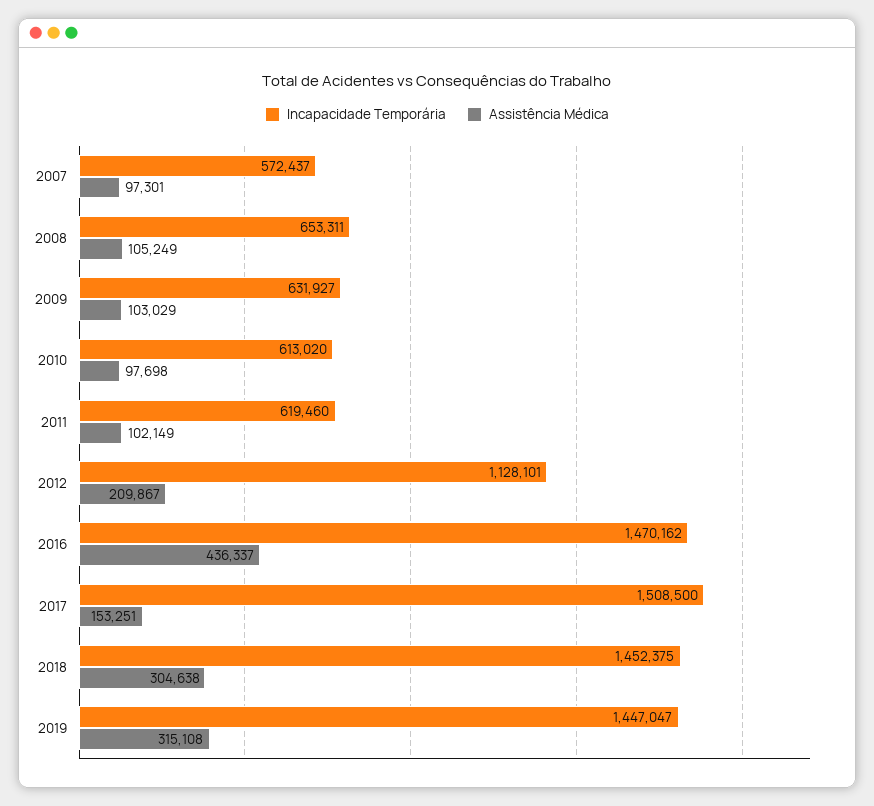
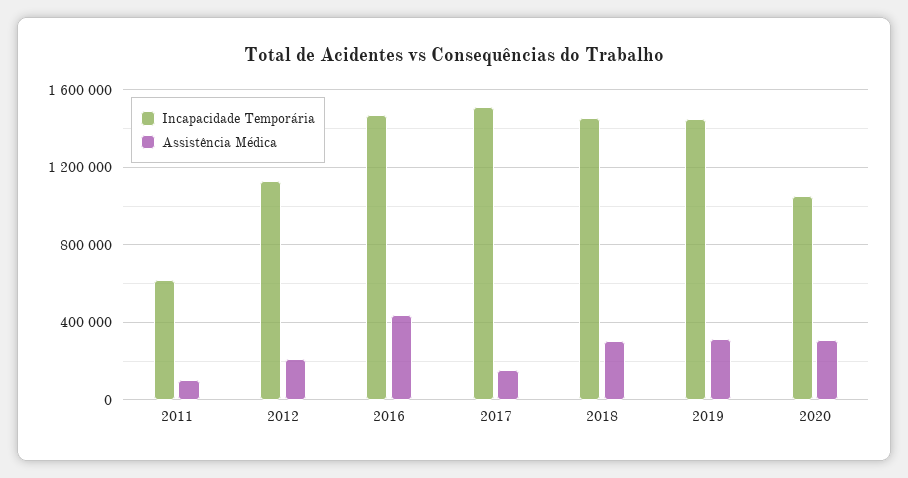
Incapacidade Temporária, 2007: 572437 -> none
Assistência Médica, 2007: 97301 -> none
Incapacidade Temporária, 2008: 653311 -> none
Assistência Médica, 2008: 105249 -> none
Incapacidade Temporária, 2009: 631927 -> none
Assistência Médica, 2009: 103029 -> none
Incapacidade Temporária, 2010: 613020 -> none
Assistência Médica, 2010: 97698 -> none
Incapacidade Temporária, 2020: none -> 1050000
Assistência Médica, 2020: none -> 300000

